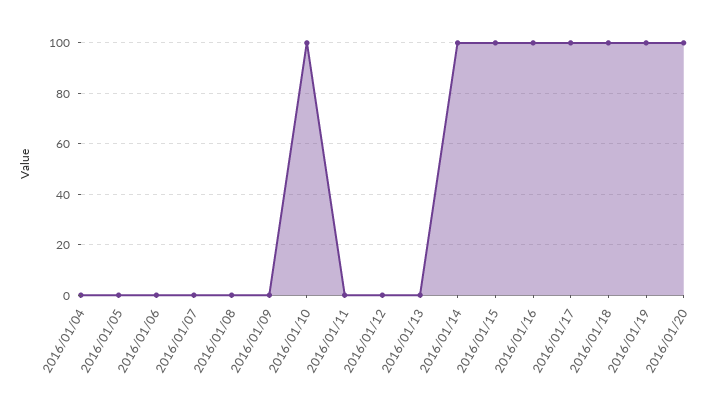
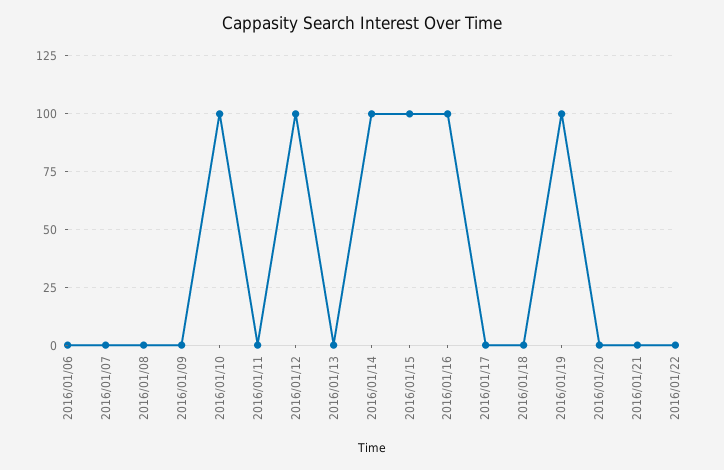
2016/01/04: 0 -> none
2016/01/05: 0 -> none
2016/01/12: 0 -> 100
2016/01/17: 100 -> 0
2016/01/18: 100 -> 0
2016/01/20: 100 -> 0
2016/01/21: none -> 0
2016/01/22: none -> 0

